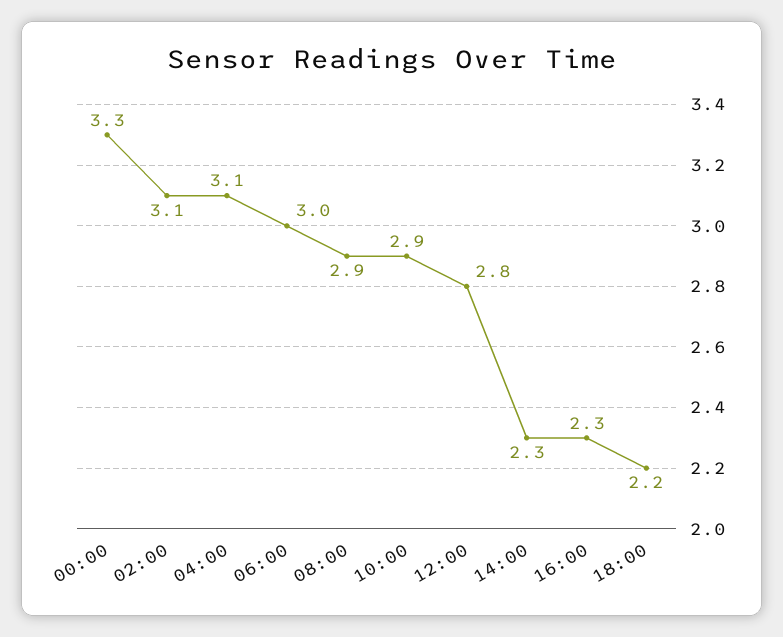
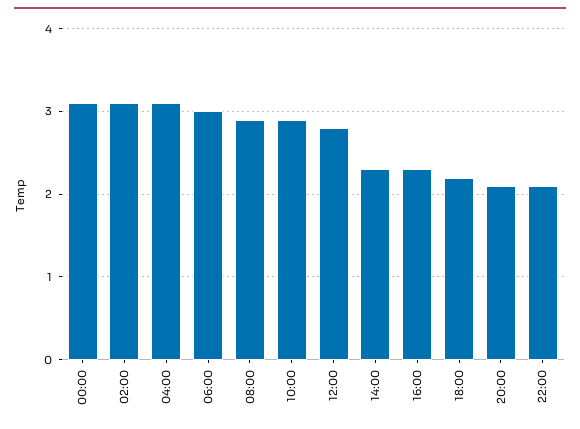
00:00: 3.3 -> 3.1
20:00: none -> 2.1
22:00: none -> 2.1

